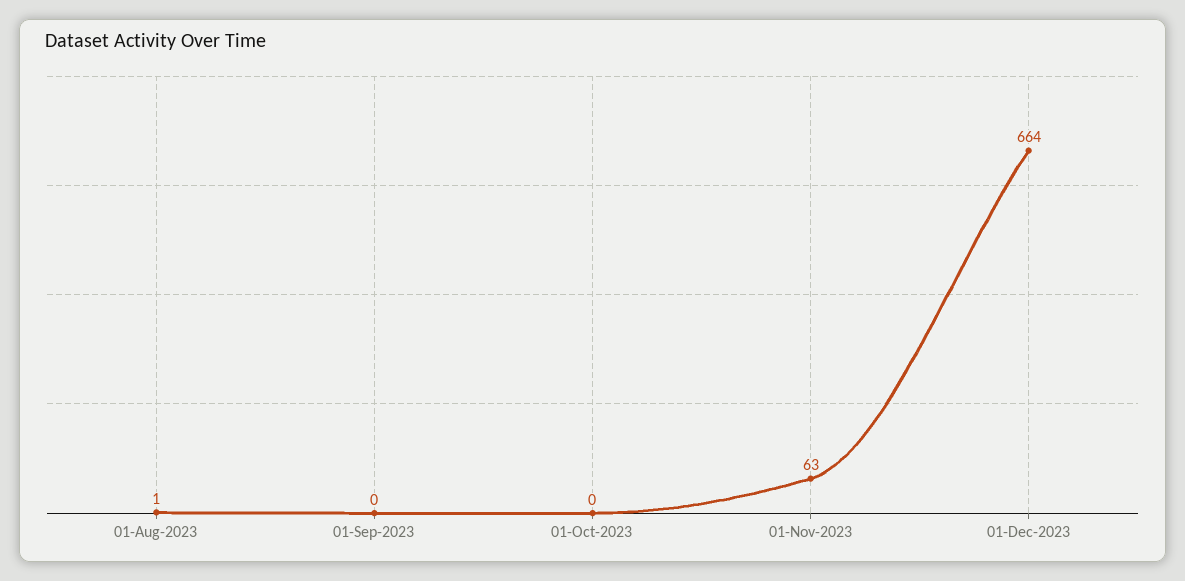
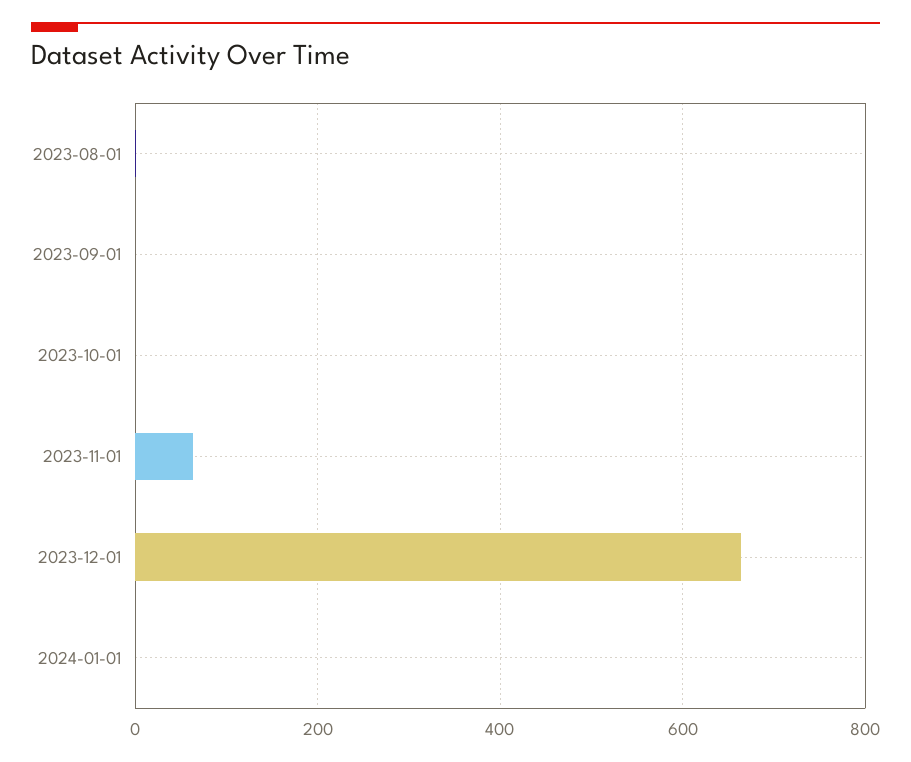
2024-01-01: none -> 0

